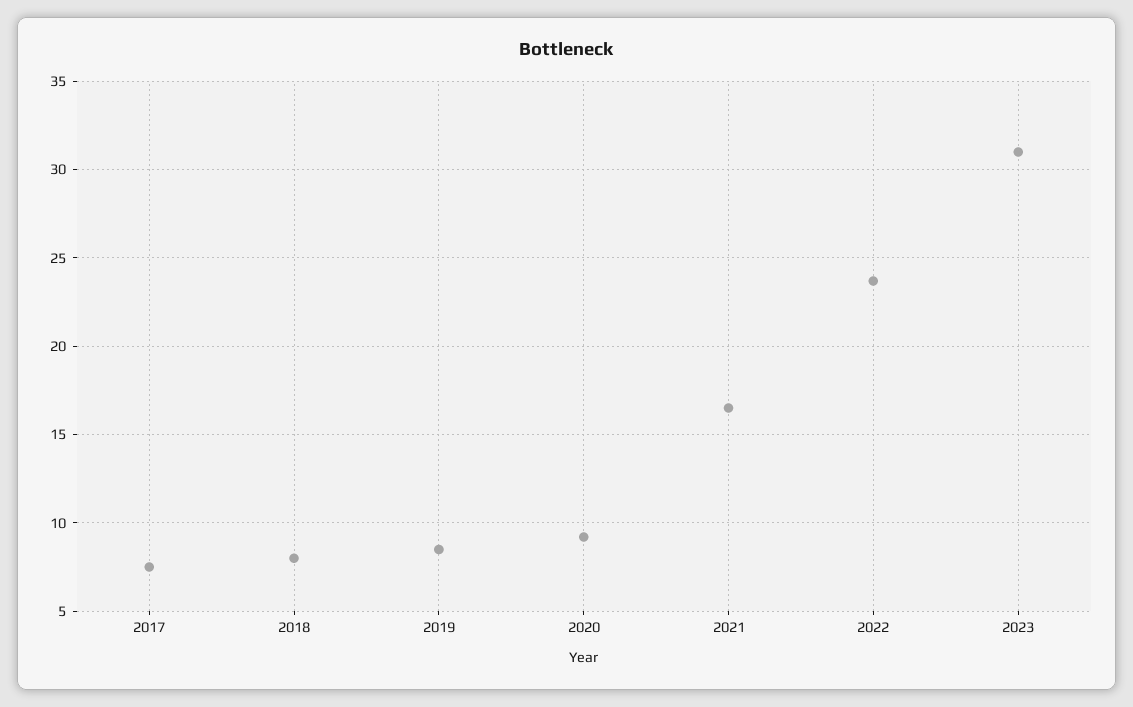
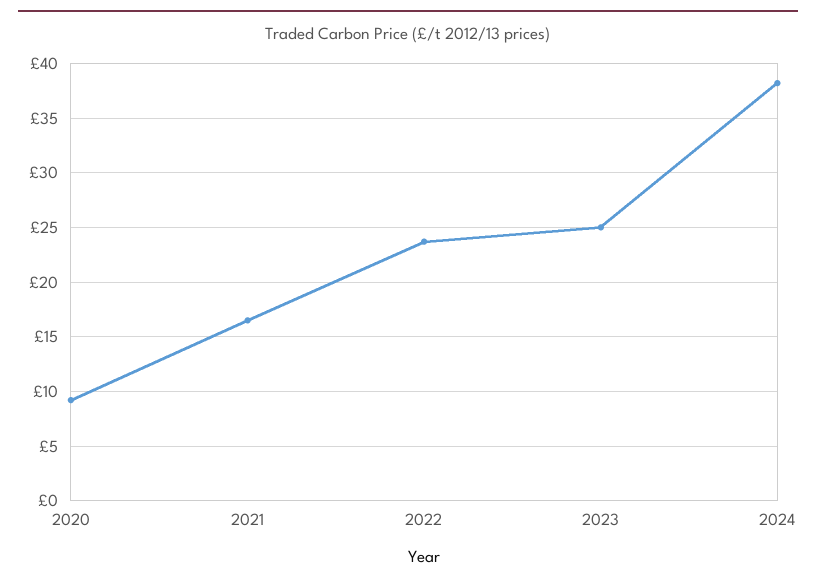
2017: 7.5 -> none
2018: 8 -> none
2019: 8.5 -> none
2023: 31 -> 25
2024: none -> 38

